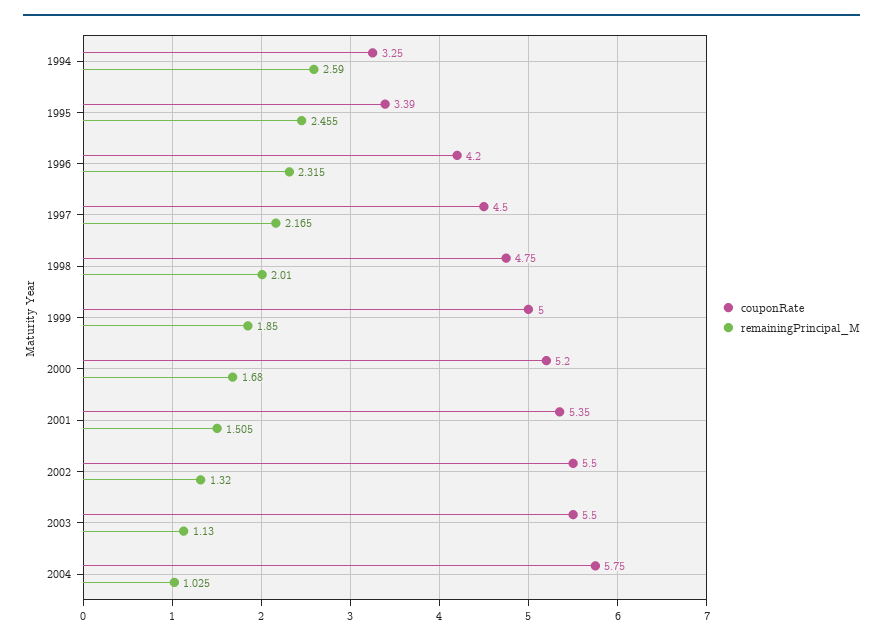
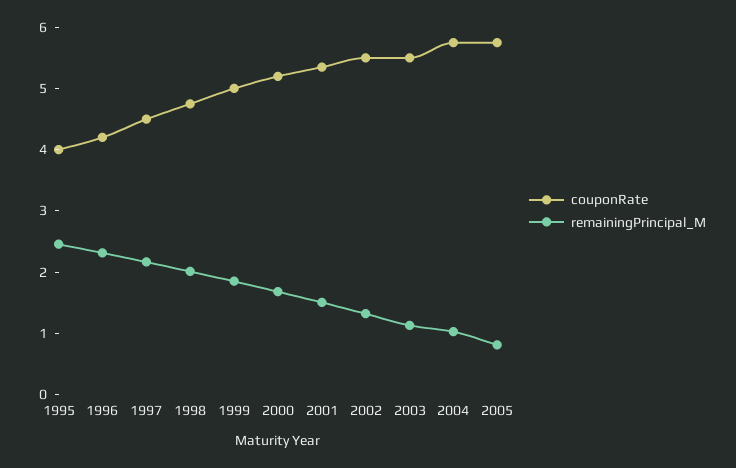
couponRate, 1994: 3.25 -> none
remainingPrincipal_M, 1994: 2.59 -> none
couponRate, 1995: 3.39 -> 4
couponRate, 2005: none -> 5.8
remainingPrincipal_M, 2005: none -> 0.8

